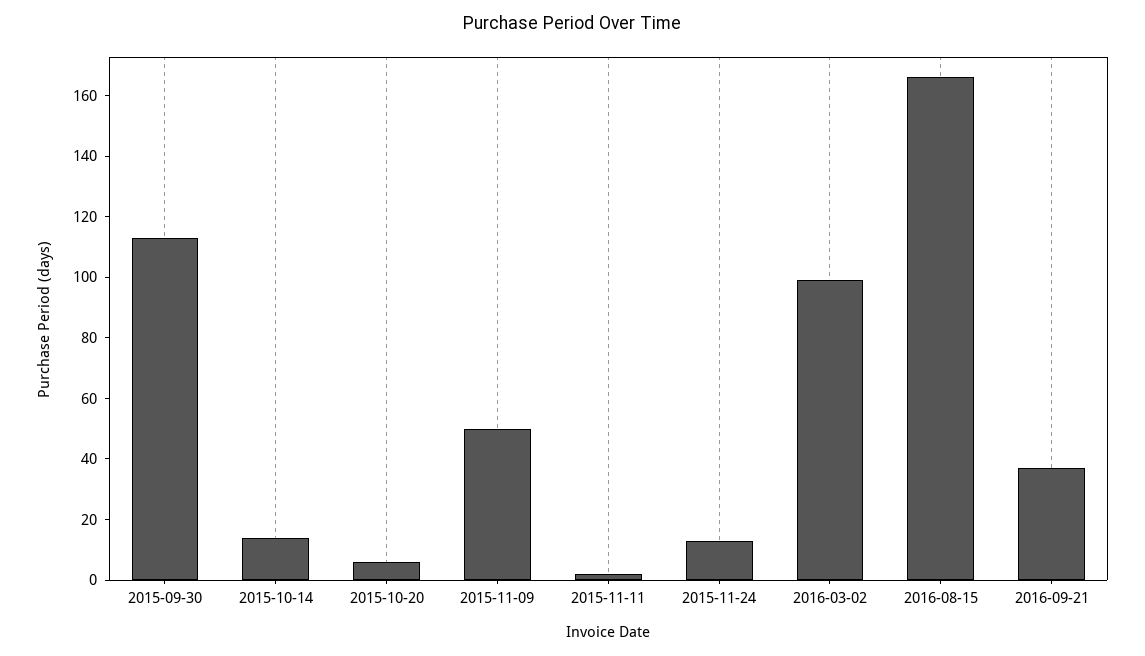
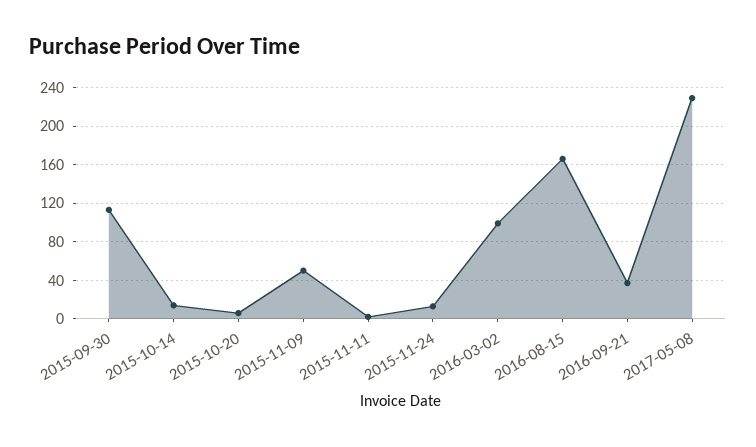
2017-05-08: none -> 230

